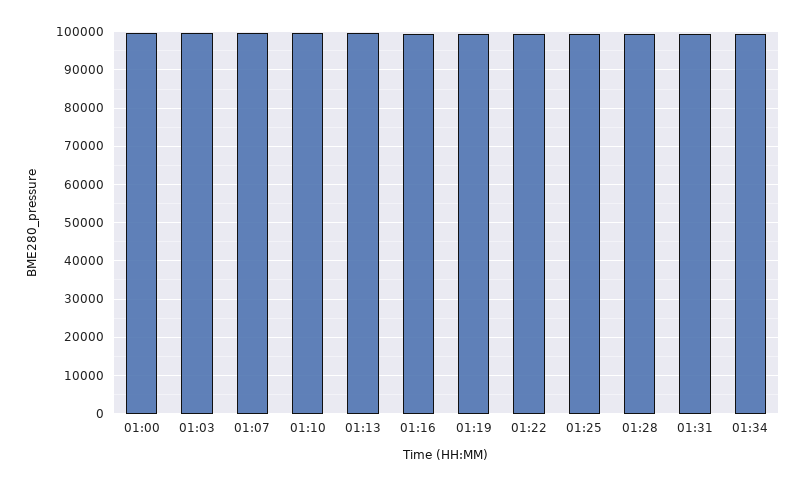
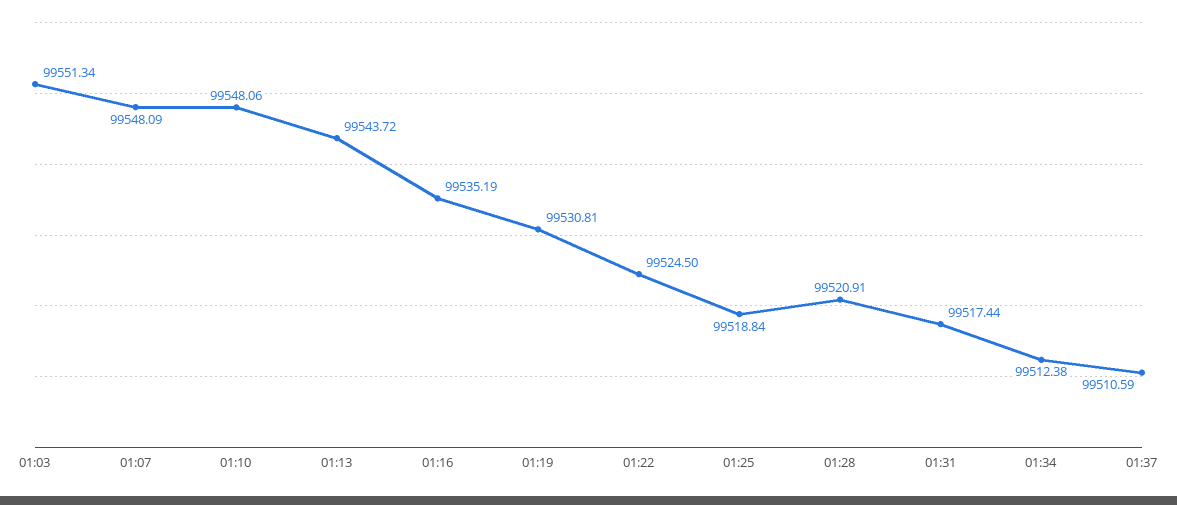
01:00: 100000 -> none
01:37: none -> 99510.59

